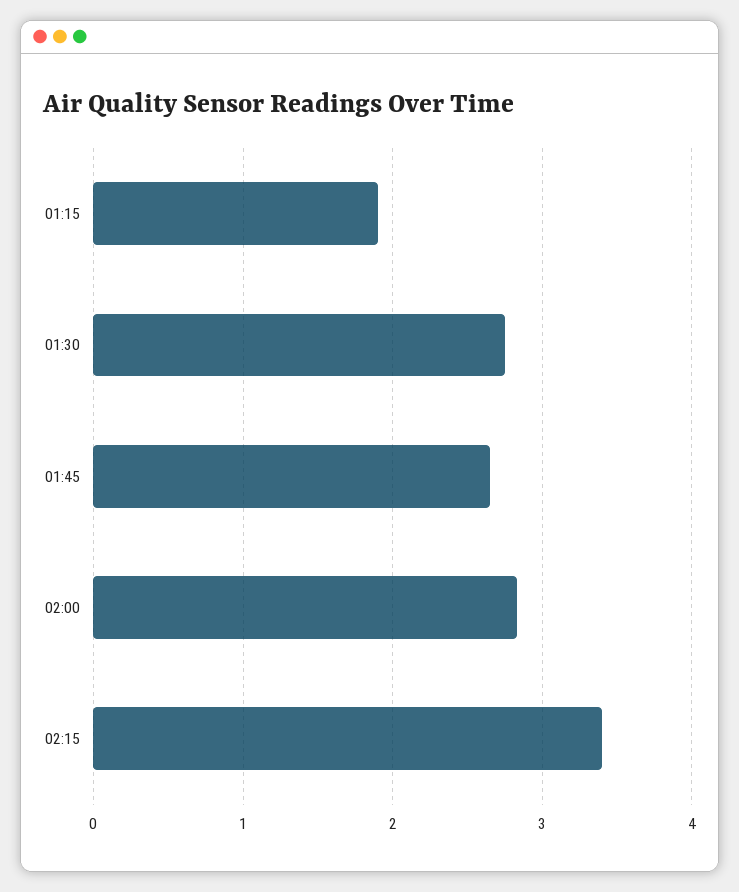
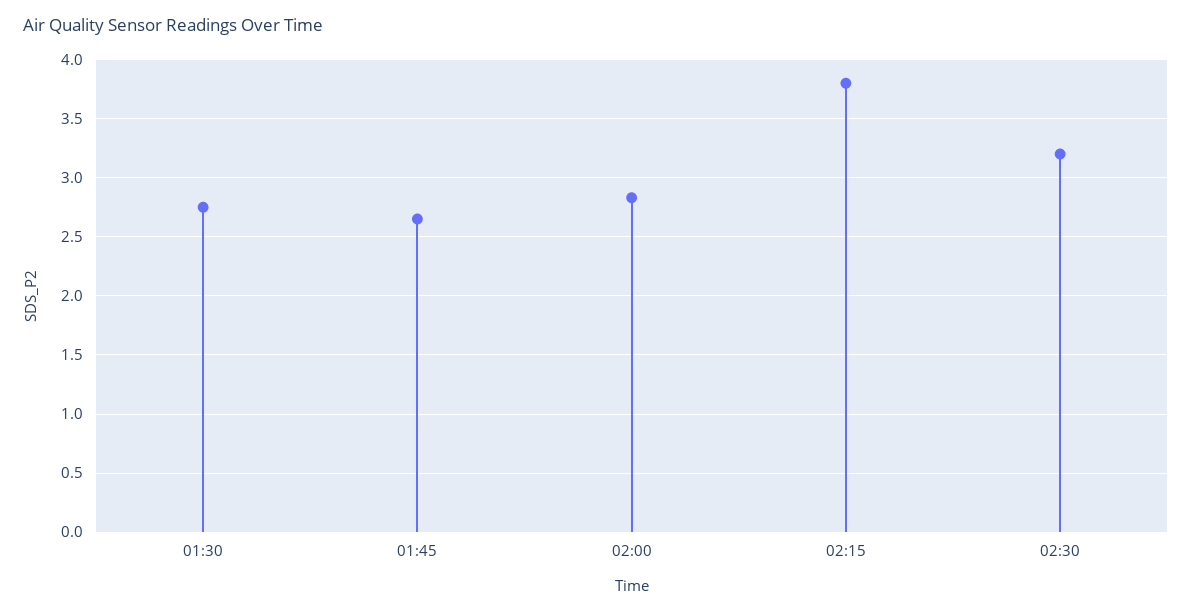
01:15: 1.9 -> none
02:15: 3.4 -> 3.8
02:30: none -> 3.2

